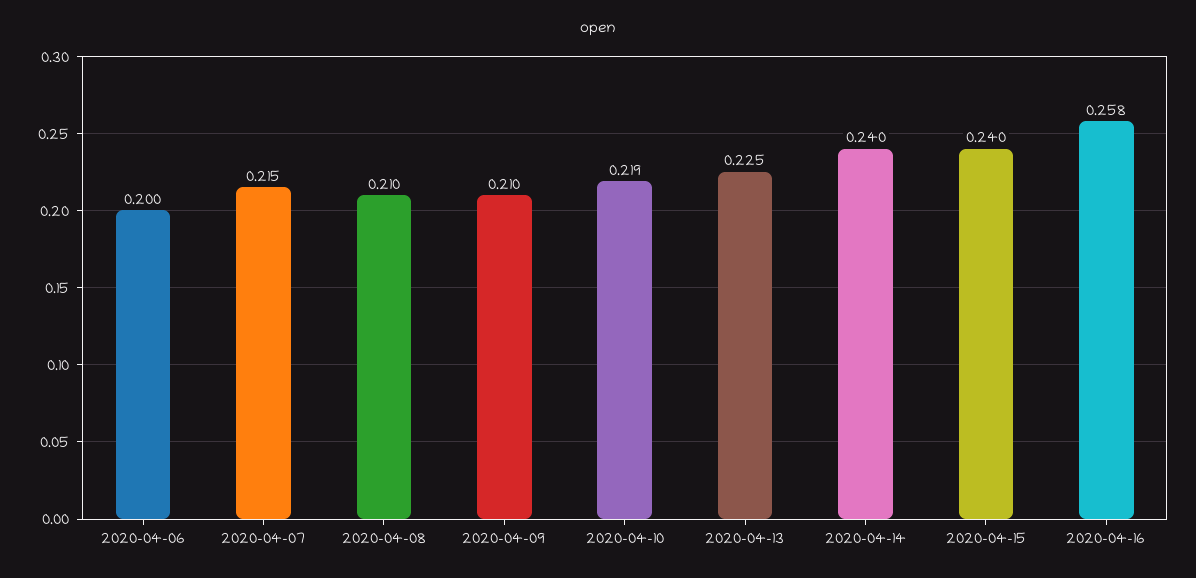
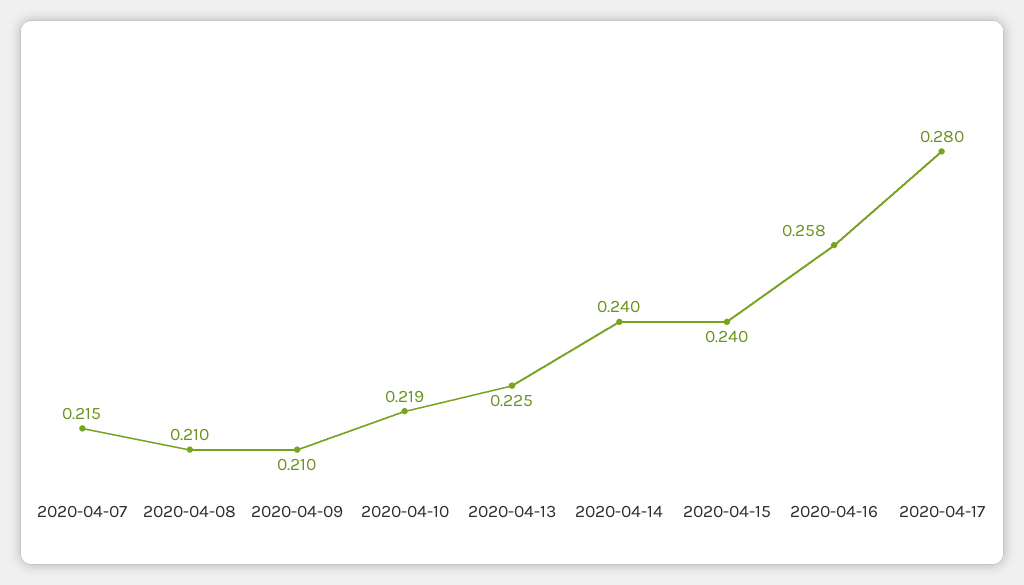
2020-04-06: 0.2 -> none
2020-04-17: none -> 0.28

